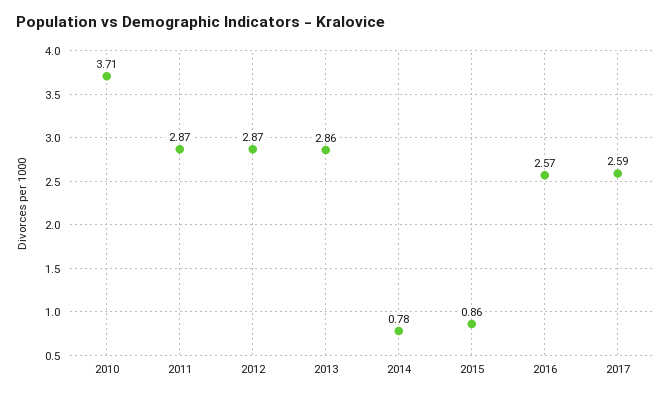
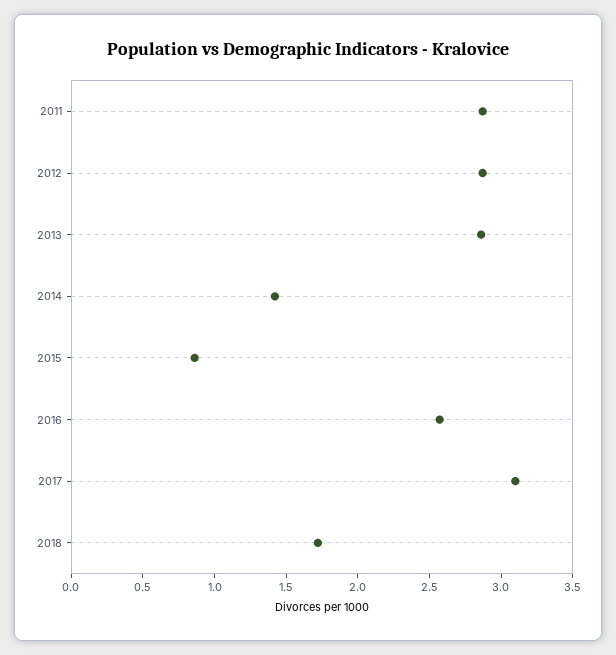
2010: 3.71 -> none
2014: 0.78 -> 1.4
2017: 2.59 -> 3.1
2018: none -> 1.7

